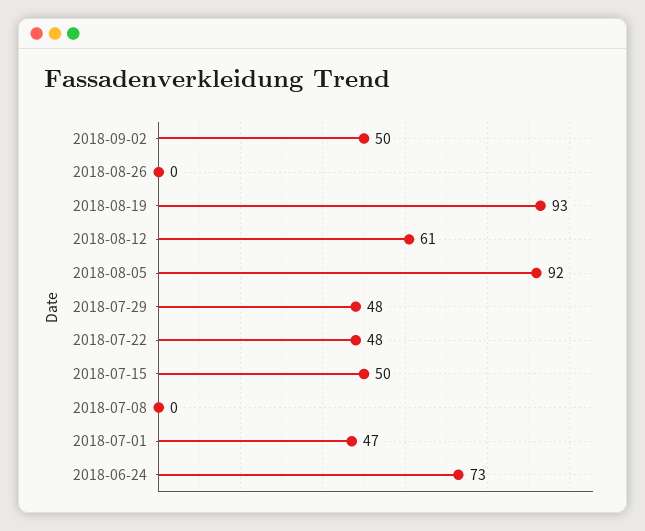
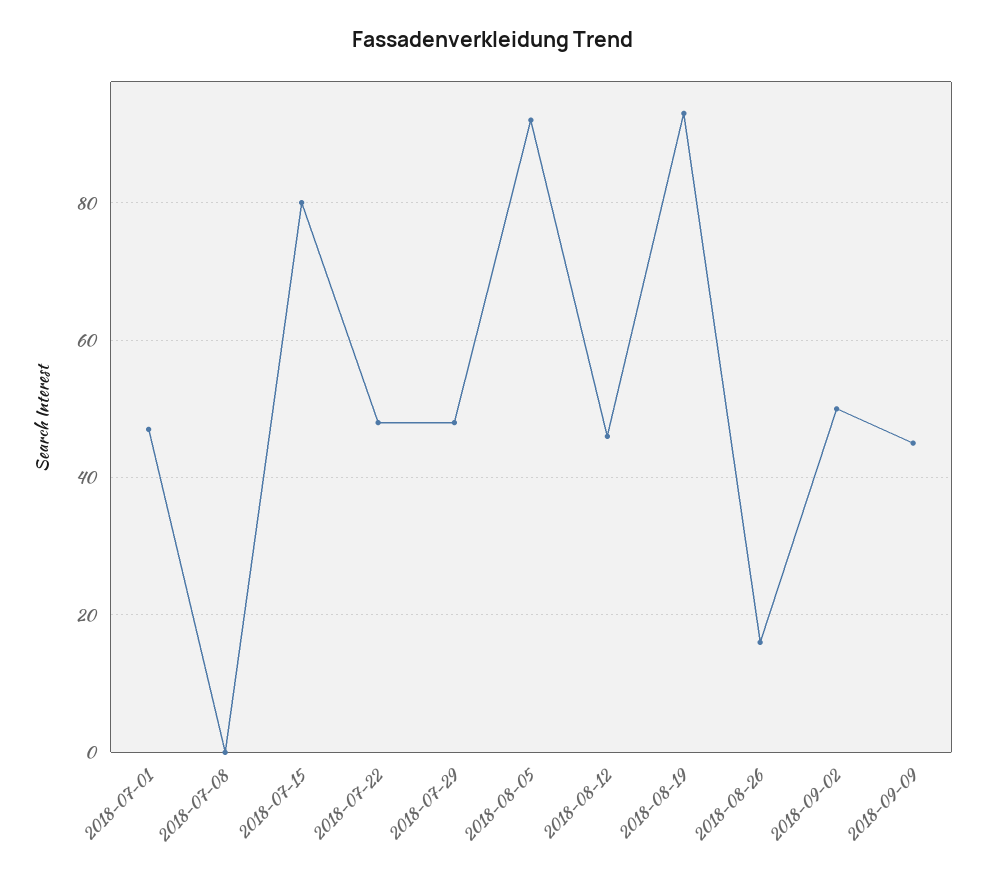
2018-08-26: 0 -> 15
2018-08-12: 61 -> 45
2018-07-15: 50 -> 80
2018-06-24: 73 -> none
2018-09-09: none -> 45

